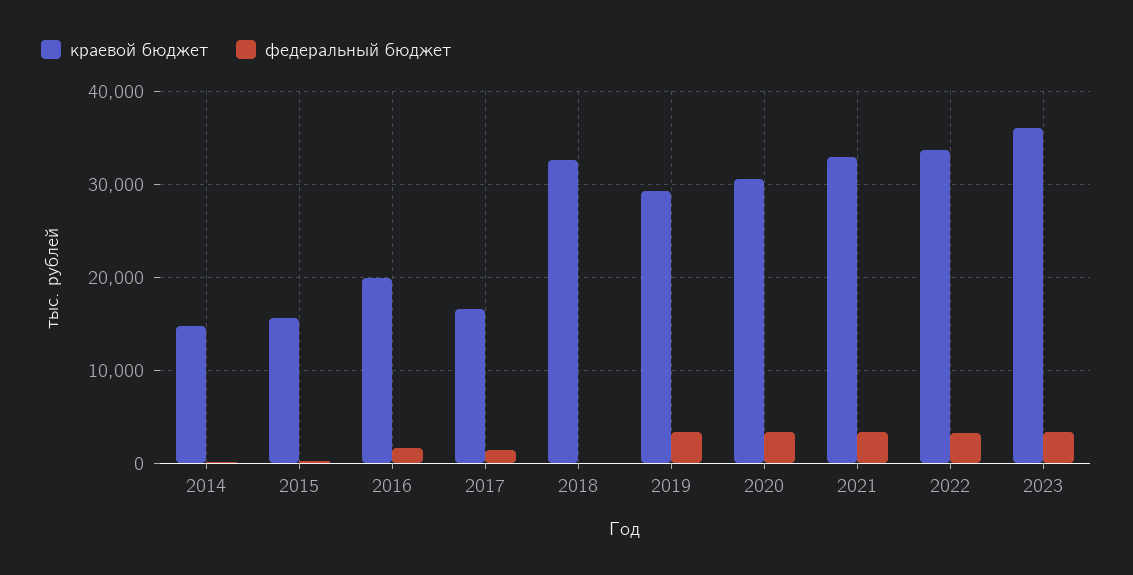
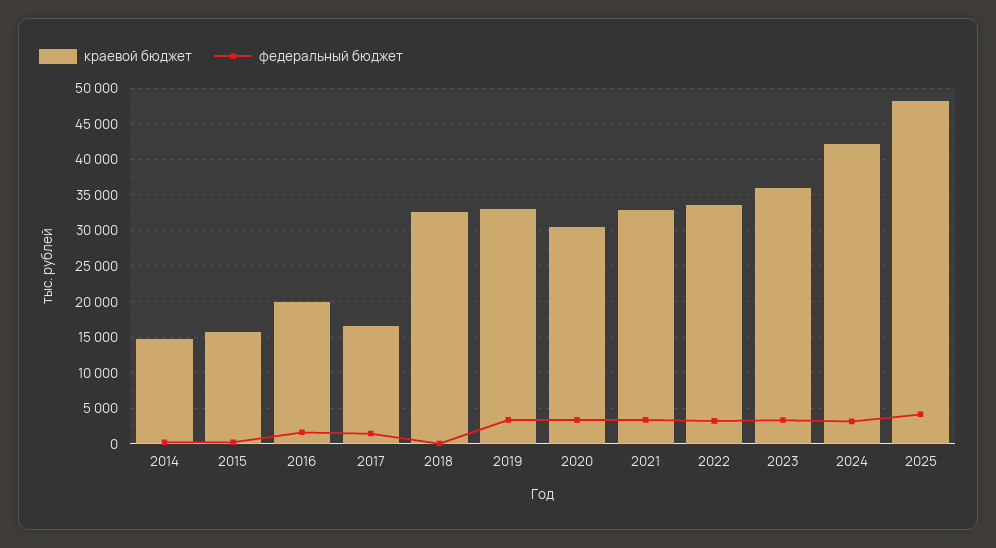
краевой бюджет, 2019: 29000 -> 33000
краевой бюджет, 2024: none -> 42000
федеральный бюджет, 2024: none -> 3000
краевой бюджет, 2025: none -> 48000
федеральный бюджет, 2025: none -> 4000

